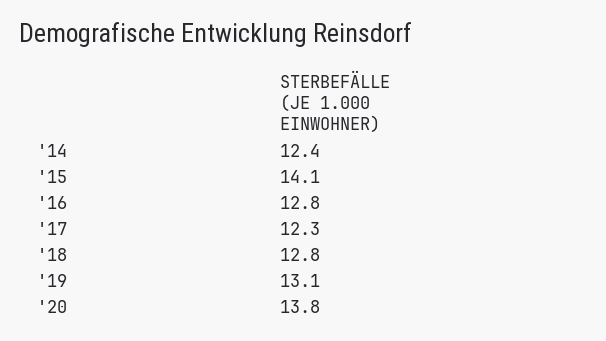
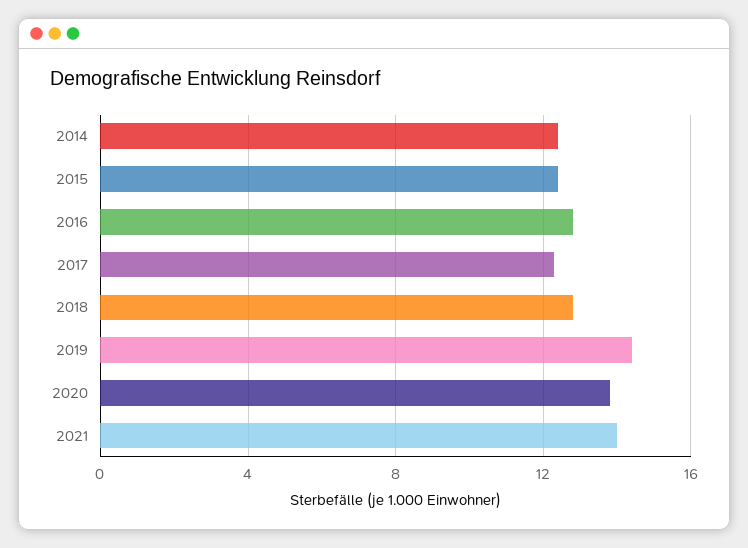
'15: 14.1 -> 12.5
'19: 13.1 -> 14.5
2021: none -> 14

